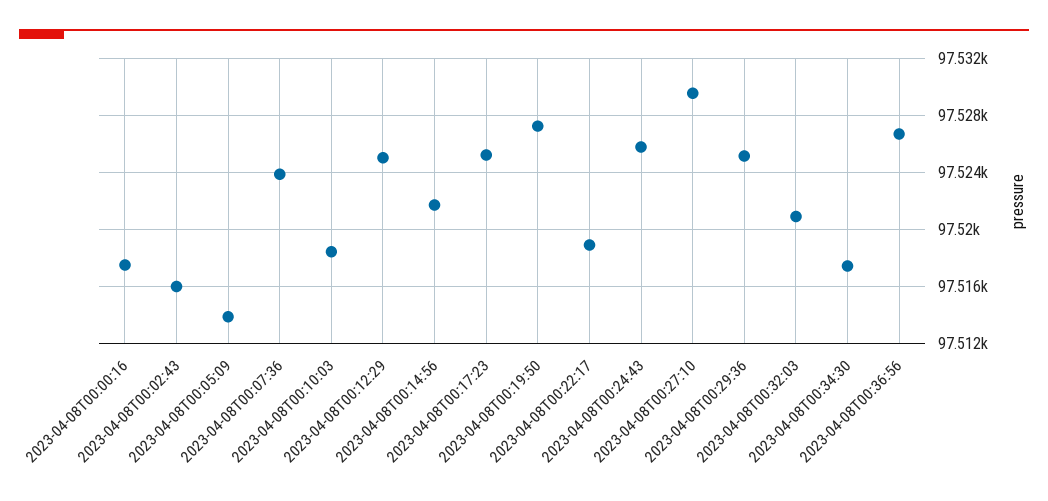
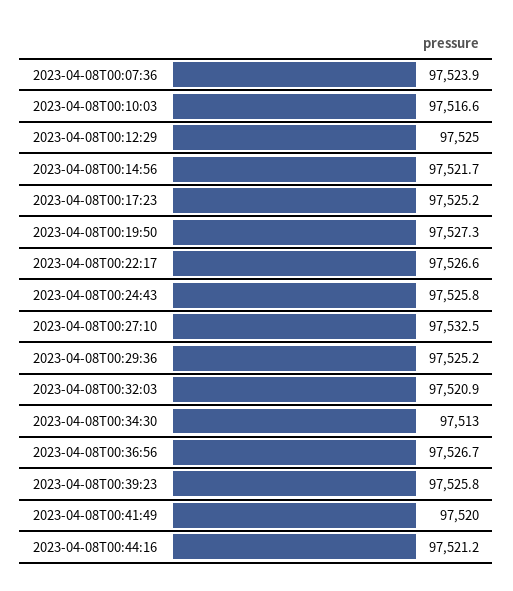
2023-04-08T00:00:16: 97517.5 -> none
2023-04-08T00:02:43: 97516 -> none
2023-04-08T00:05:09: 97514 -> none
2023-04-08T00:10:03: 97518.5 -> 97516.6
2023-04-08T00:22:17: 97519 -> 97526.6
2023-04-08T00:27:10: 97529.5 -> 97532.5
2023-04-08T00:34:30: 97517.5 -> 97513
2023-04-08T00:39:23: none -> 97525.8
2023-04-08T00:41:49: none -> 97520
2023-04-08T00:44:16: none -> 97521.2

